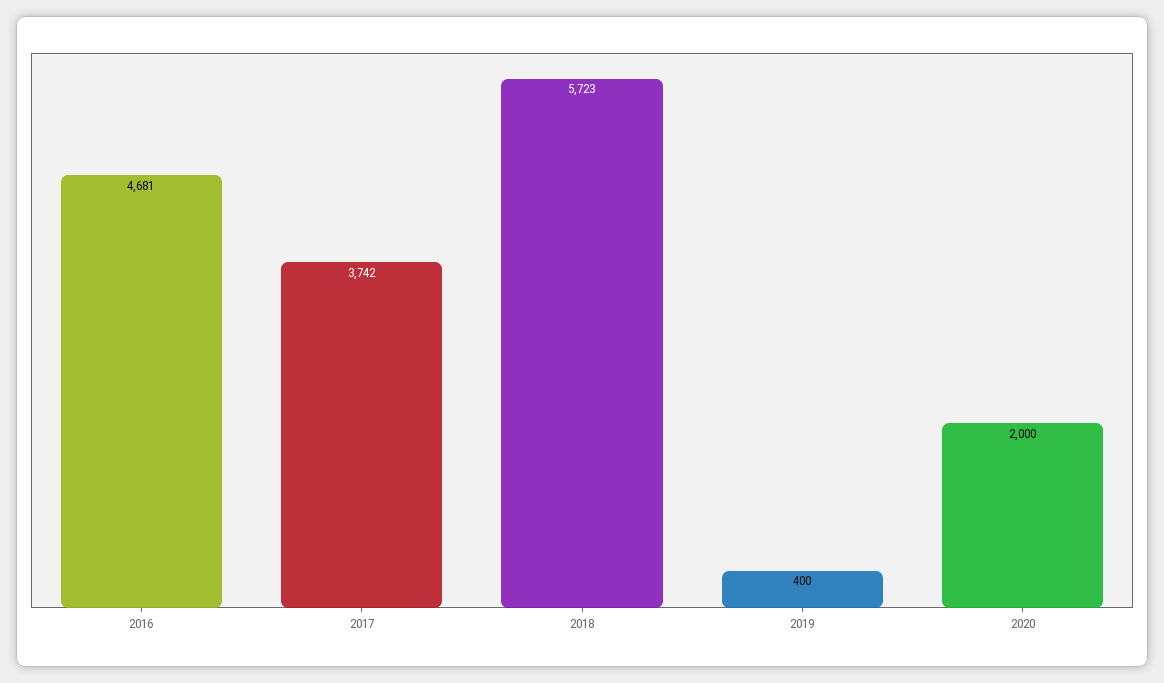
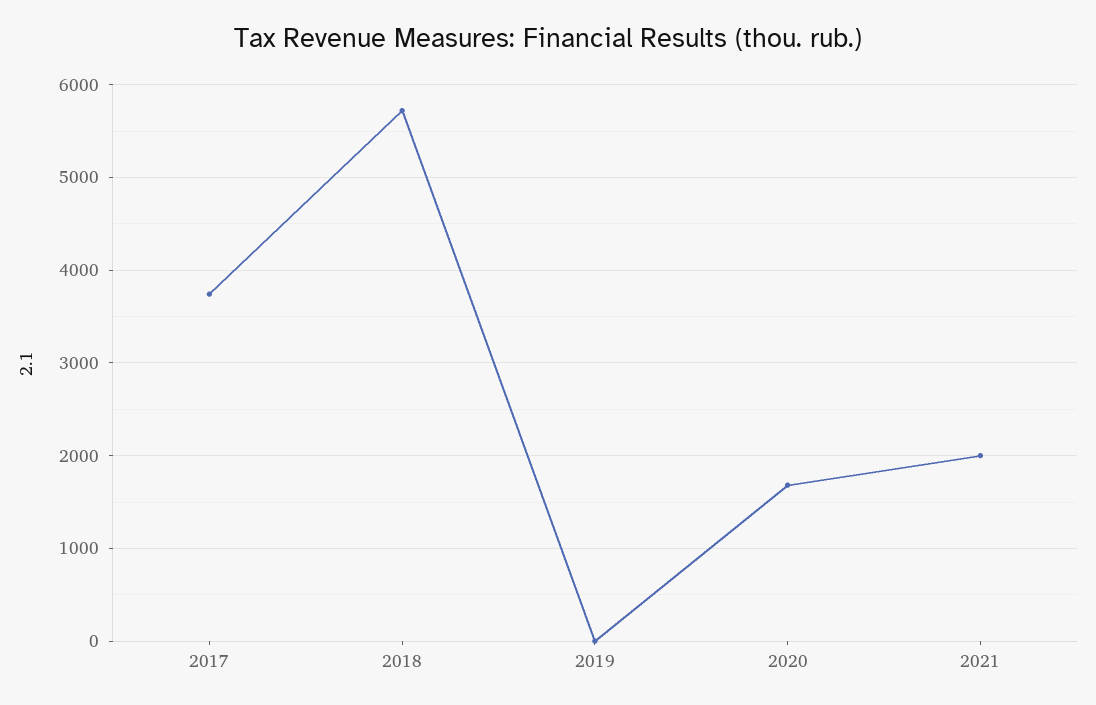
2016: 4681 -> none
2019: 400 -> 0
2020: 2000 -> 1700
2021: none -> 2000

